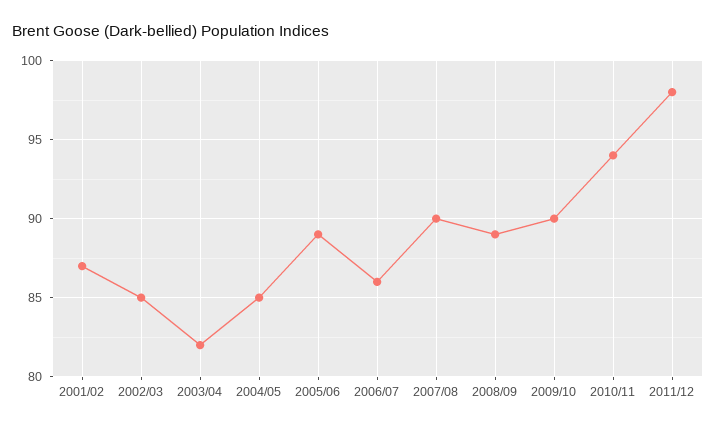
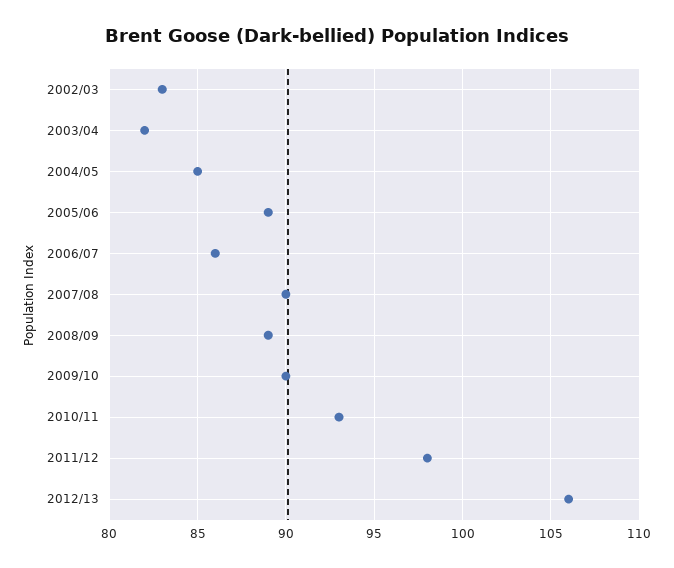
2001/02: 87 -> none
2002/03: 85 -> 83
2010/11: 94 -> 93
2012/13: none -> 106

